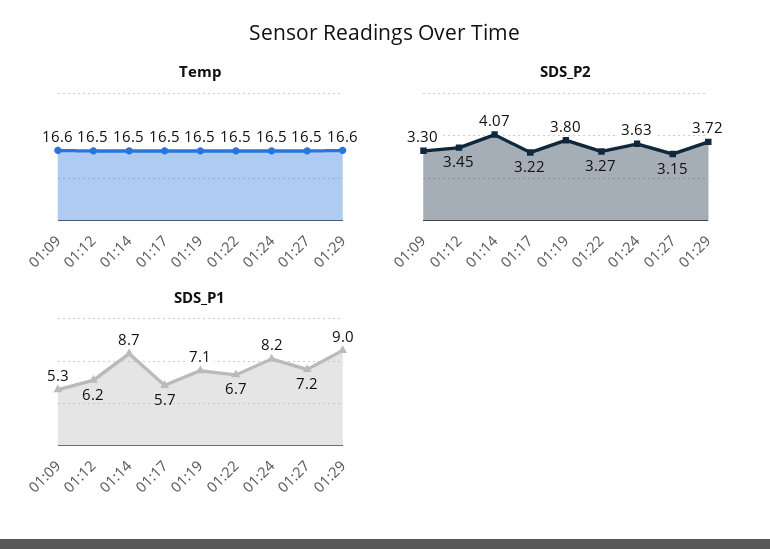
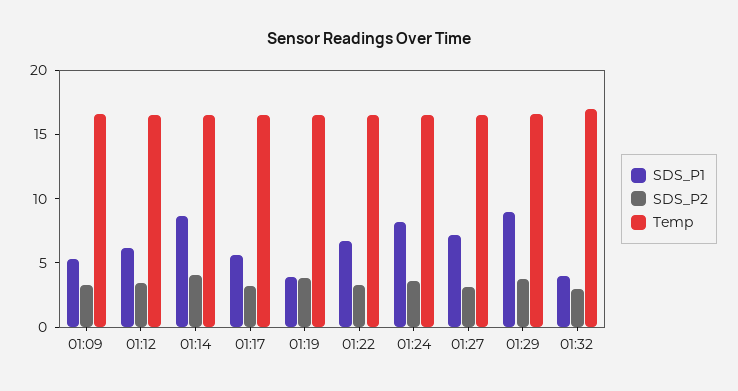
SDS_P1, 01:19: 7.1 -> 4
SDS_P1, 01:32: none -> 4
SDS_P2, 01:32: none -> 3
Temp, 01:32: none -> 17

